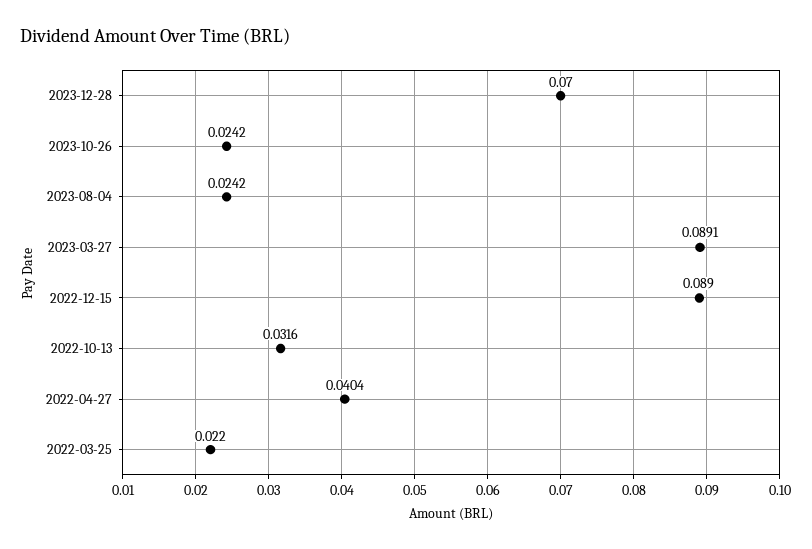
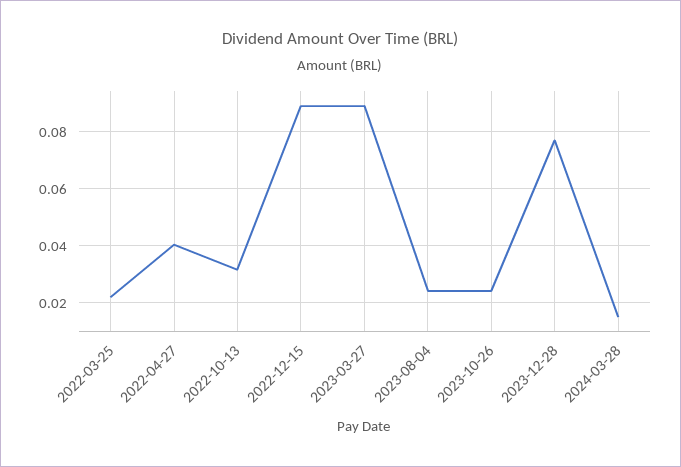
2023-12-28: 0.07 -> 0.0775
2024-03-28: none -> 0.015

